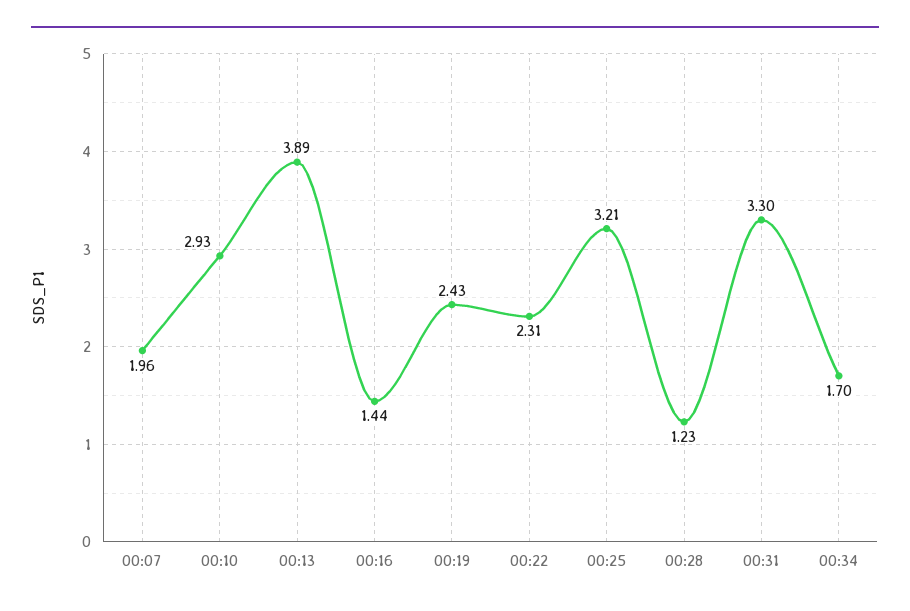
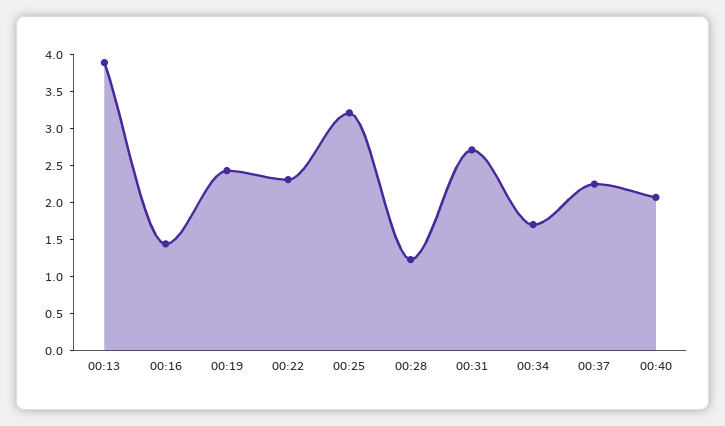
00:07: 1.96 -> none
00:10: 2.93 -> none
00:31: 3.3 -> 2.75
00:37: none -> 2.25
00:40: none -> 2

